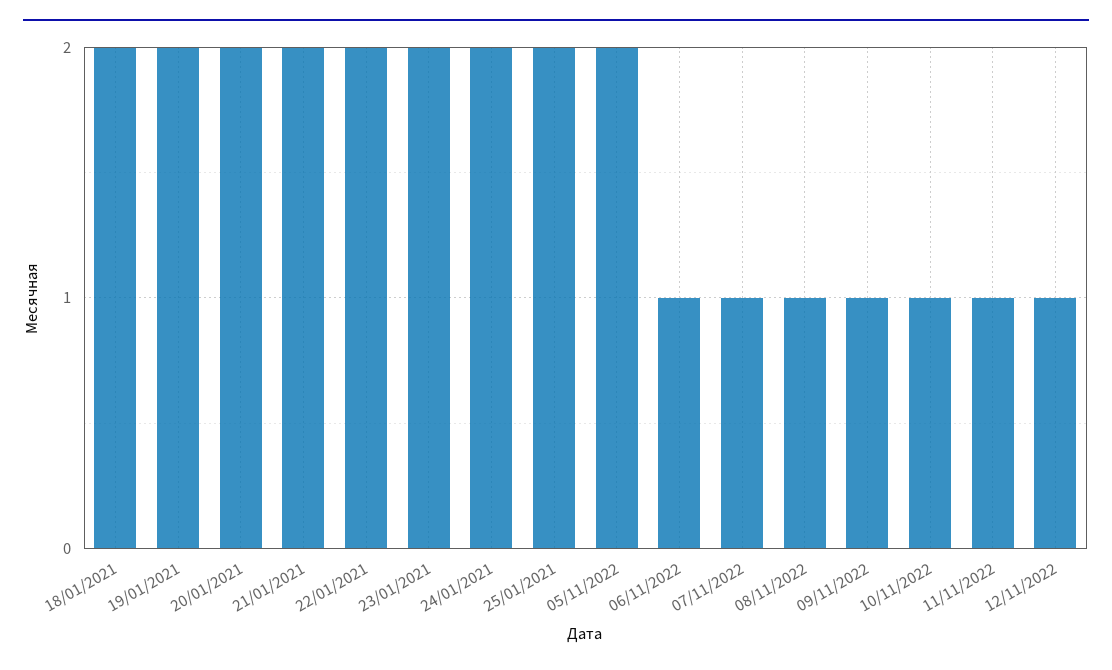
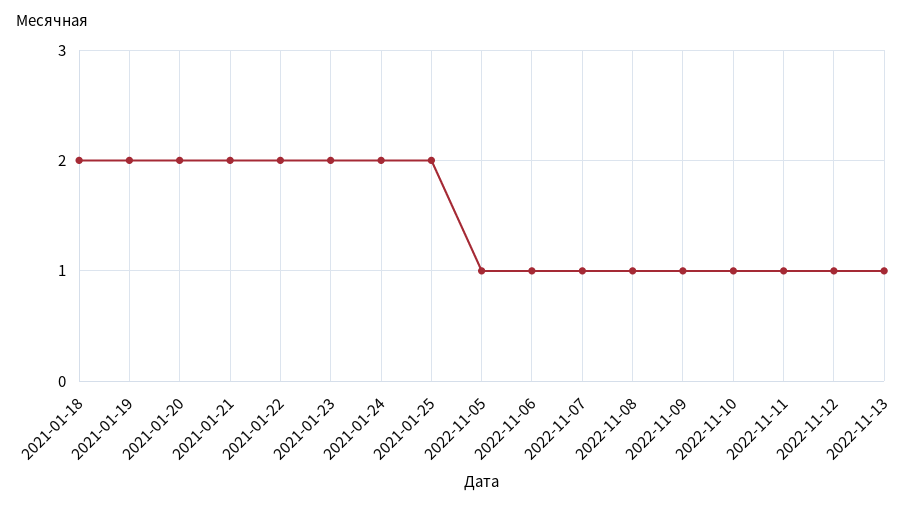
05/11/2022: 2 -> 1
2022-11-13: none -> 1

